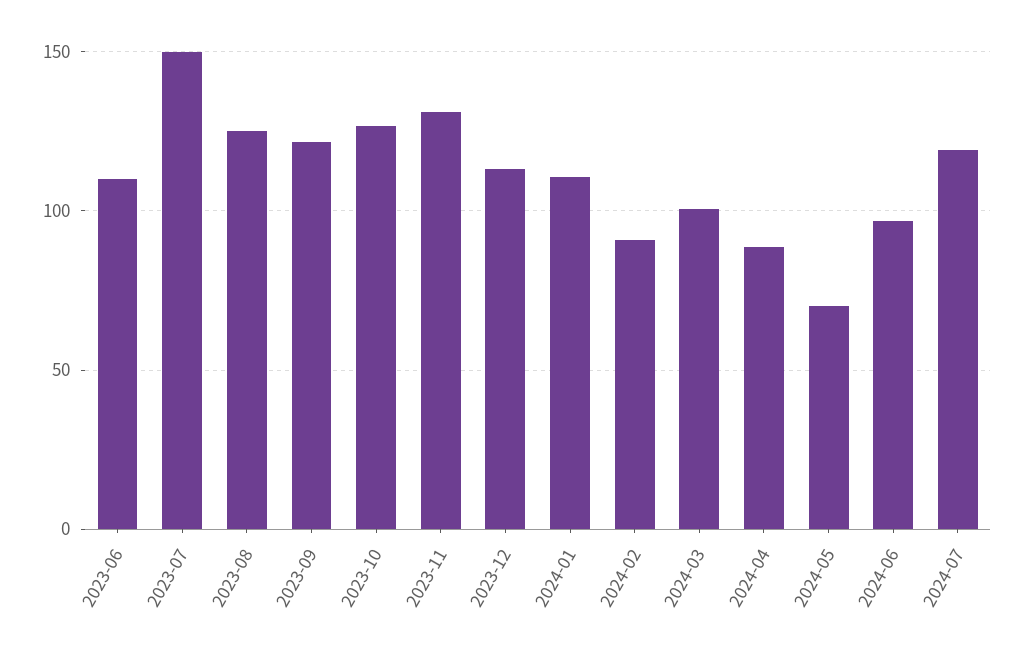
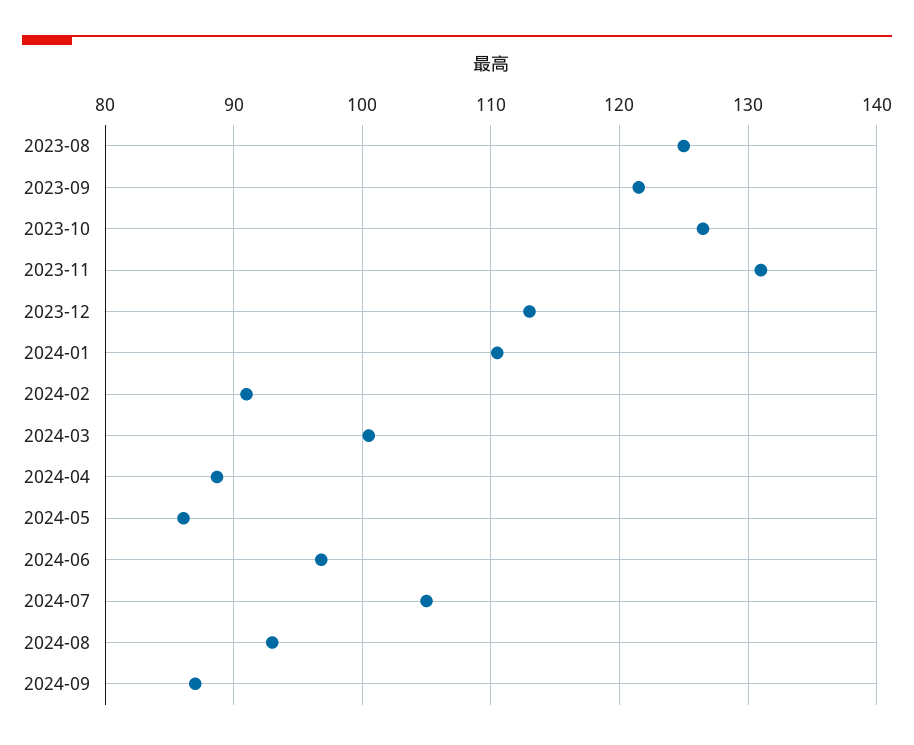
2023-06: 110 -> none
2023-07: 150 -> none
2024-05: 70 -> 86
2024-07: 120 -> 105
2024-08: none -> 93
2024-09: none -> 87

